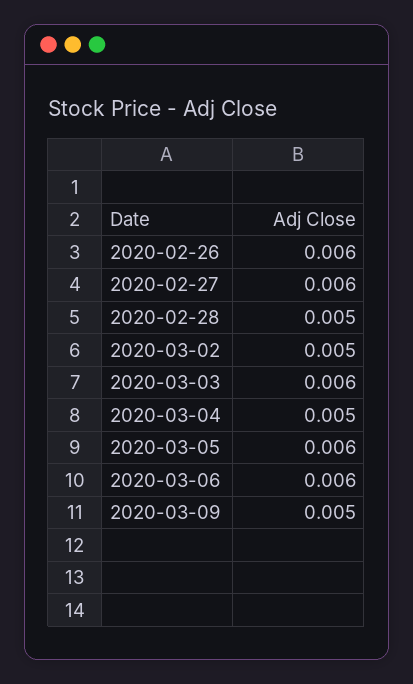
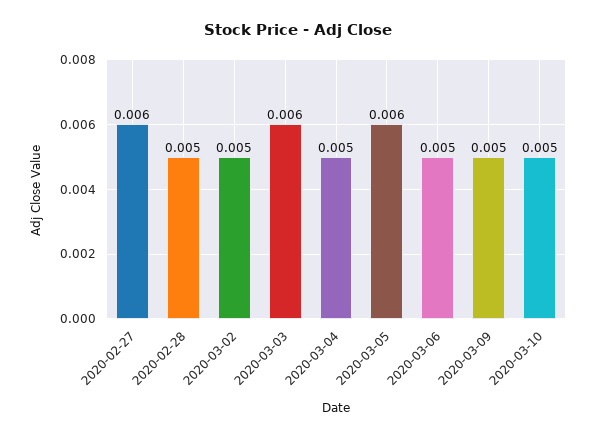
2020-02-26: 0.006 -> none
2020-03-06: 0.006 -> 0.005
2020-03-10: none -> 0.005

